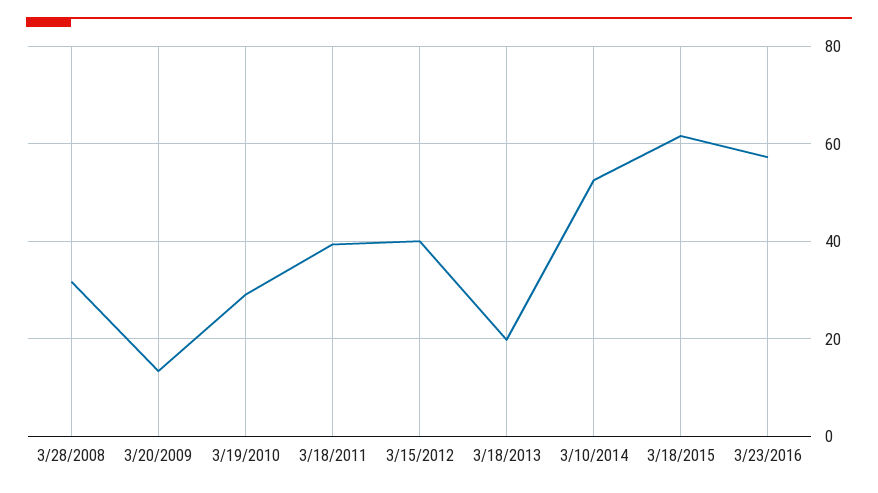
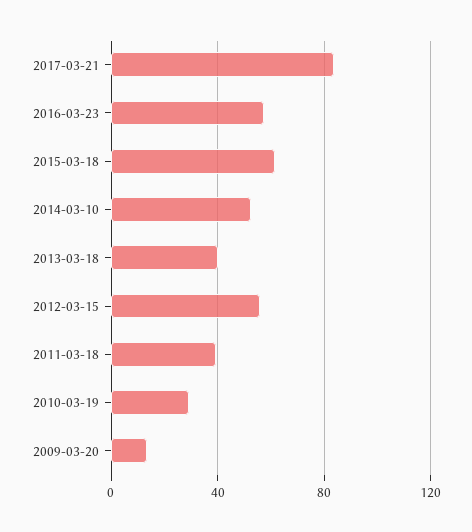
3/28/2008: 32 -> none
3/15/2012: 40 -> 55
3/18/2013: 20 -> 40
2017-03-21: none -> 85

